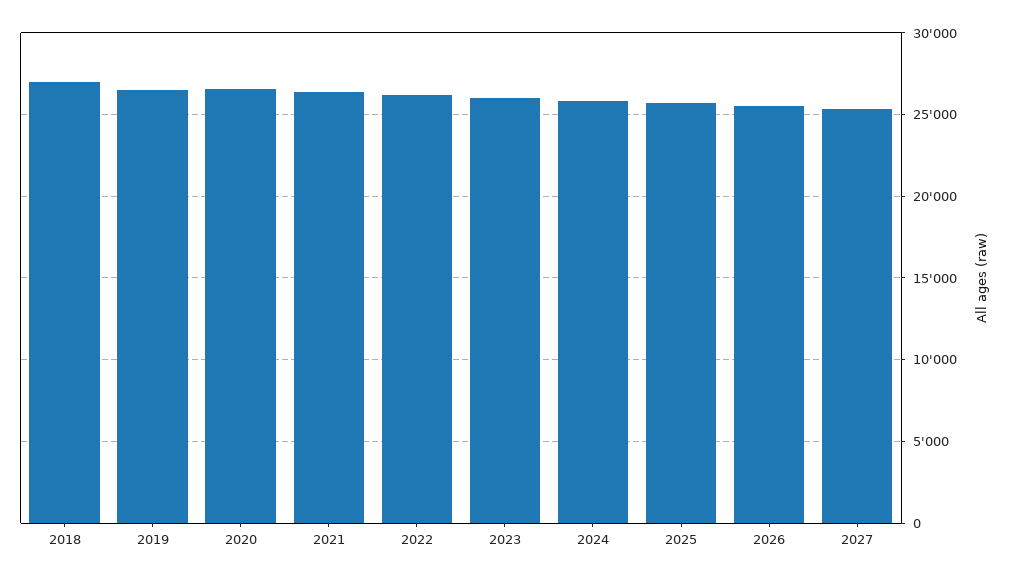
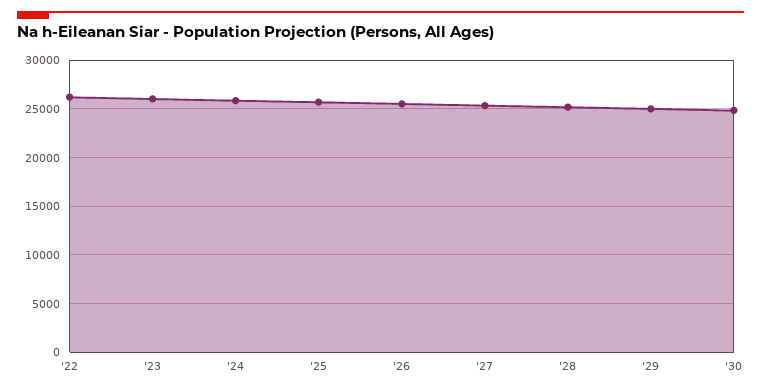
2018: 27000 -> none
2019: 26500 -> none
2020: 26500 -> none
2021: 26500 -> none
'28: none -> 25000
'29: none -> 25000
'30: none -> 25000

